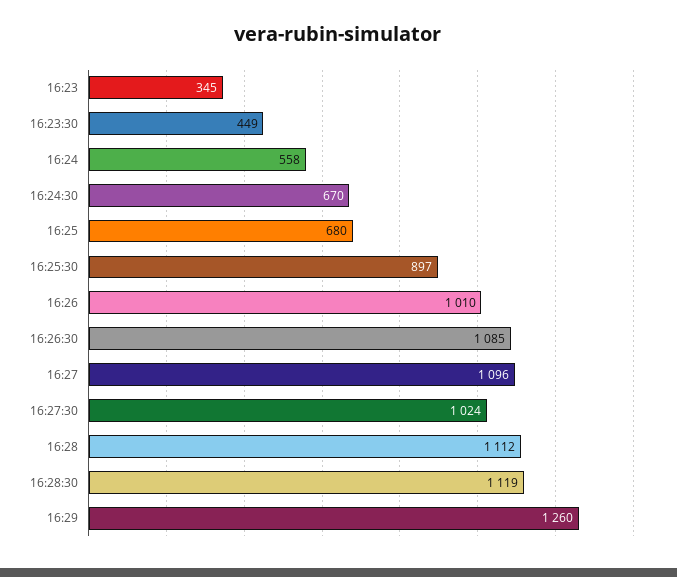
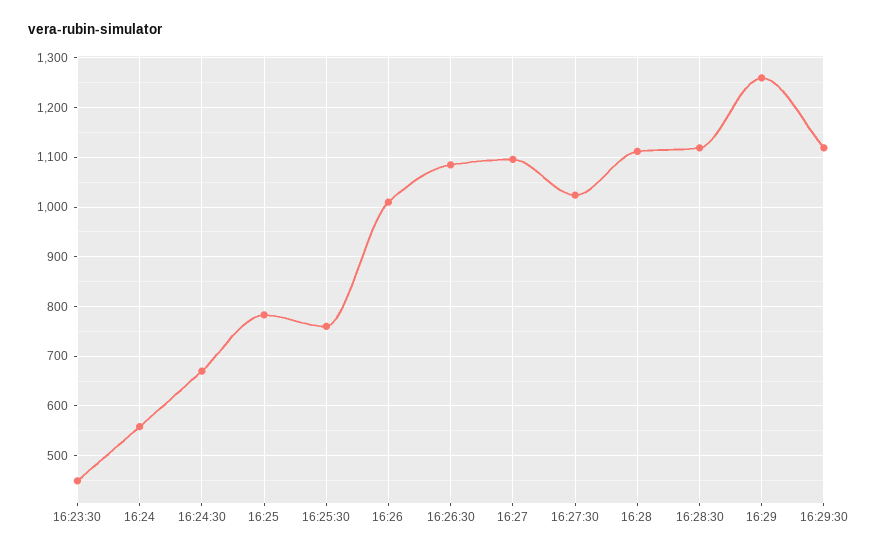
16:23: 345 -> none
16:25: 680 -> 780
16:25:30: 897 -> 760
16:29:30: none -> 1120

